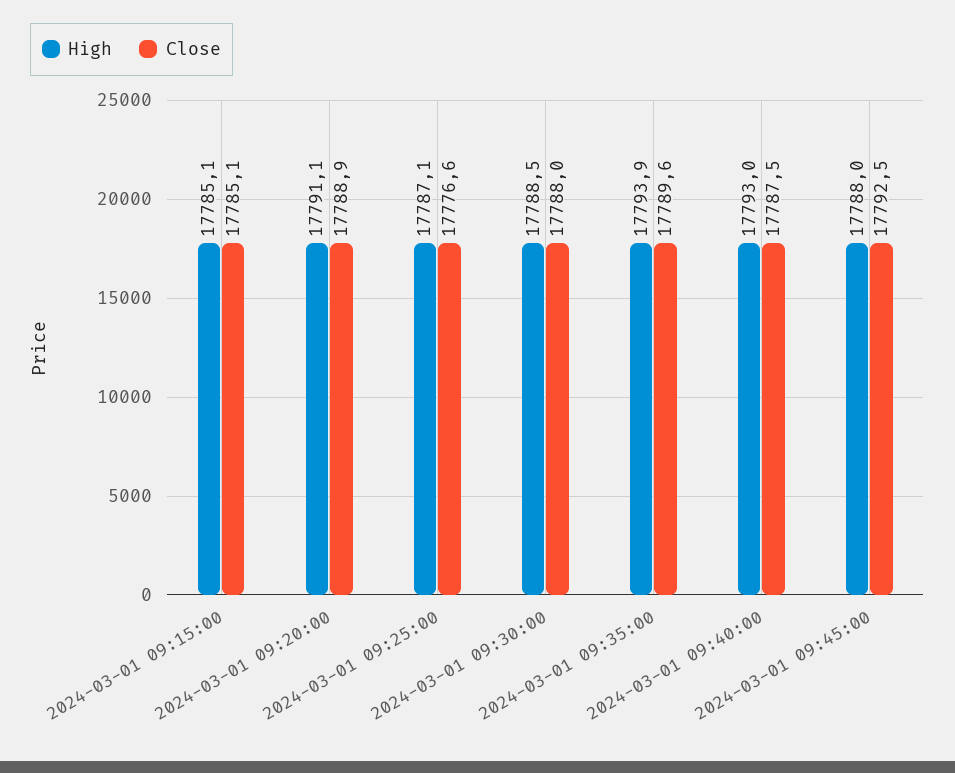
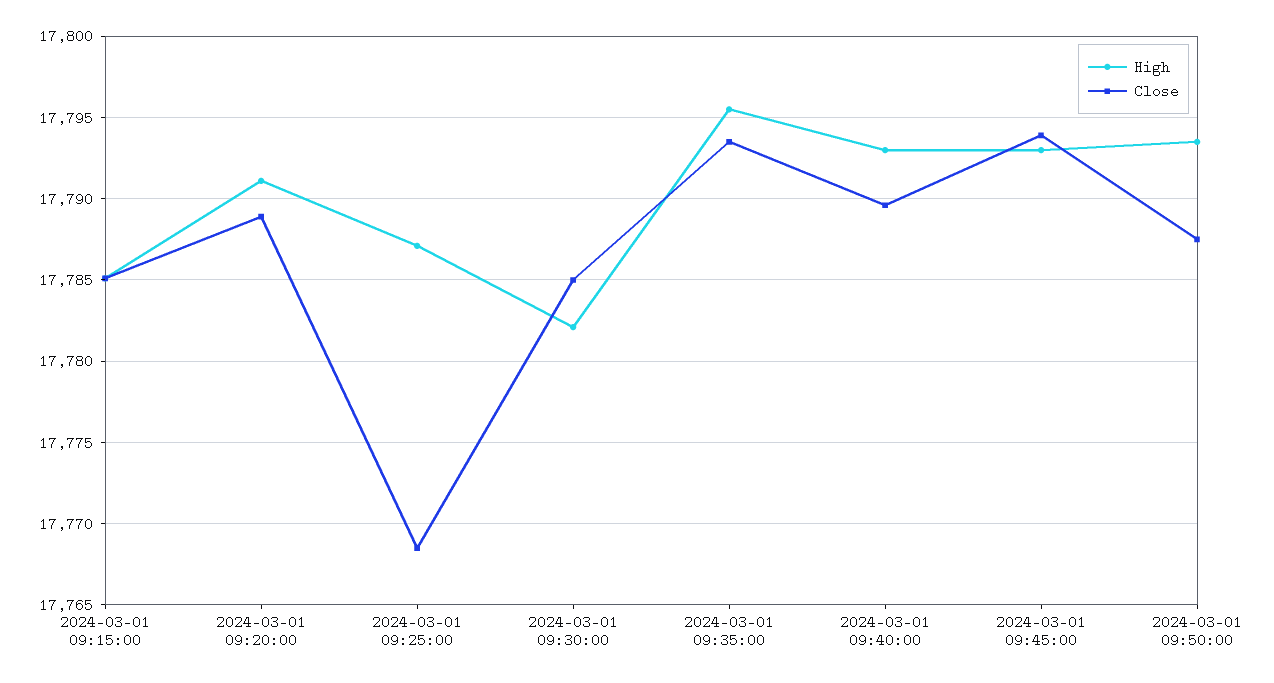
Close, 2024-03-01 09:25:00: 17776.6 -> 17768.5
High, 2024-03-01 09:30:00: 17788.5 -> 17782
Close, 2024-03-01 09:30:00: 17788 -> 17785
High, 2024-03-01 09:35:00: 17793.9 -> 17795.5
Close, 2024-03-01 09:35:00: 17789.6 -> 17793.5
Close, 2024-03-01 09:40:00: 17787.5 -> 17789.5
High, 2024-03-01 09:45:00: 17788 -> 17793
Close, 2024-03-01 09:45:00: 17792.5 -> 17794
High, 2024-03-01 09:50:00: none -> 17793.5
Close, 2024-03-01 09:50:00: none -> 17787.5

